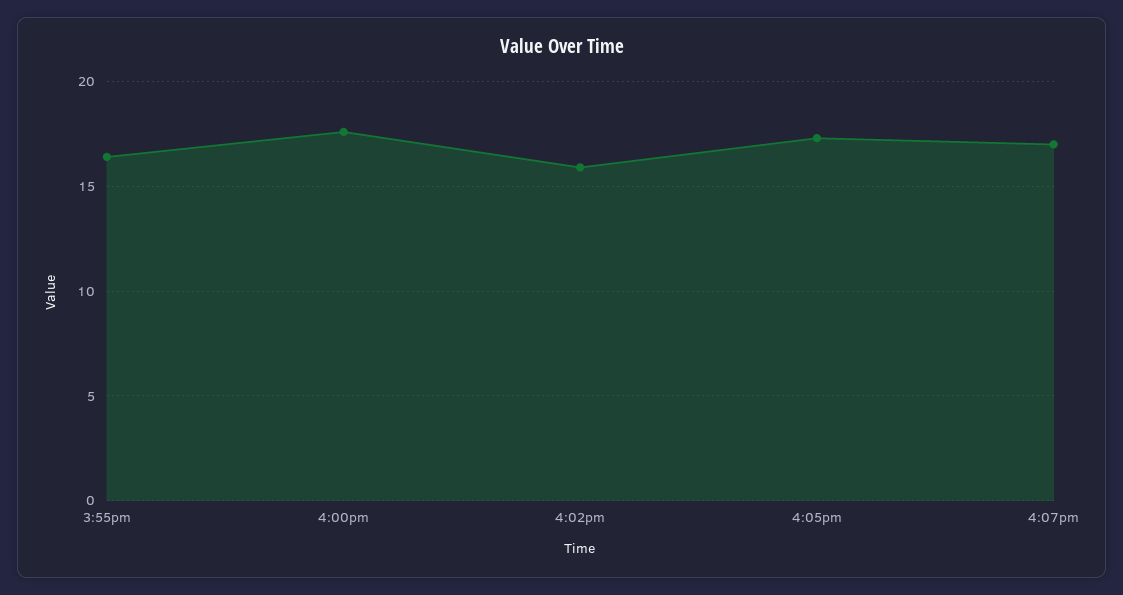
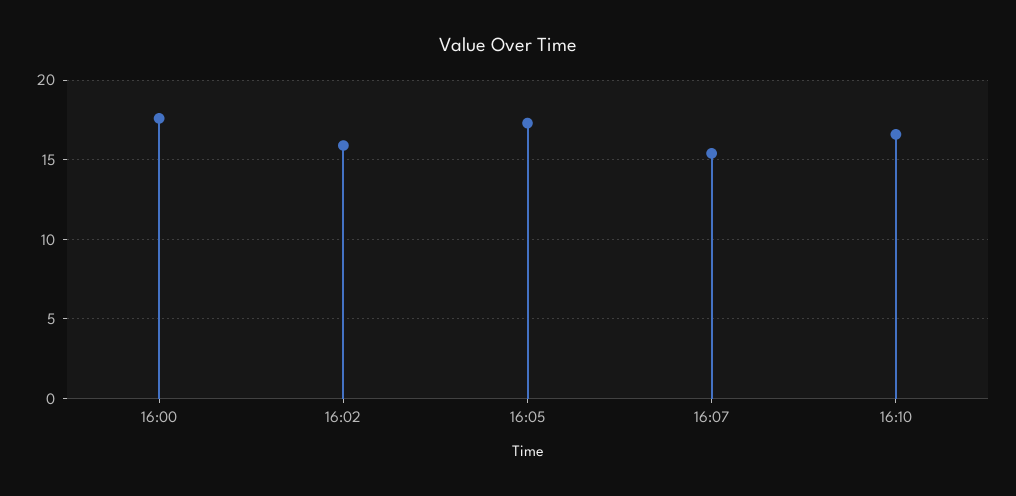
3:55pm: 16.5 -> none
4:07pm: 17 -> 15.5
16:10: none -> 16.5

